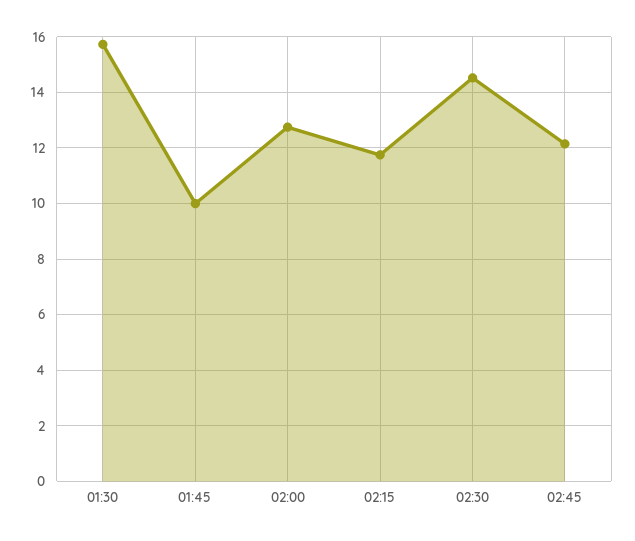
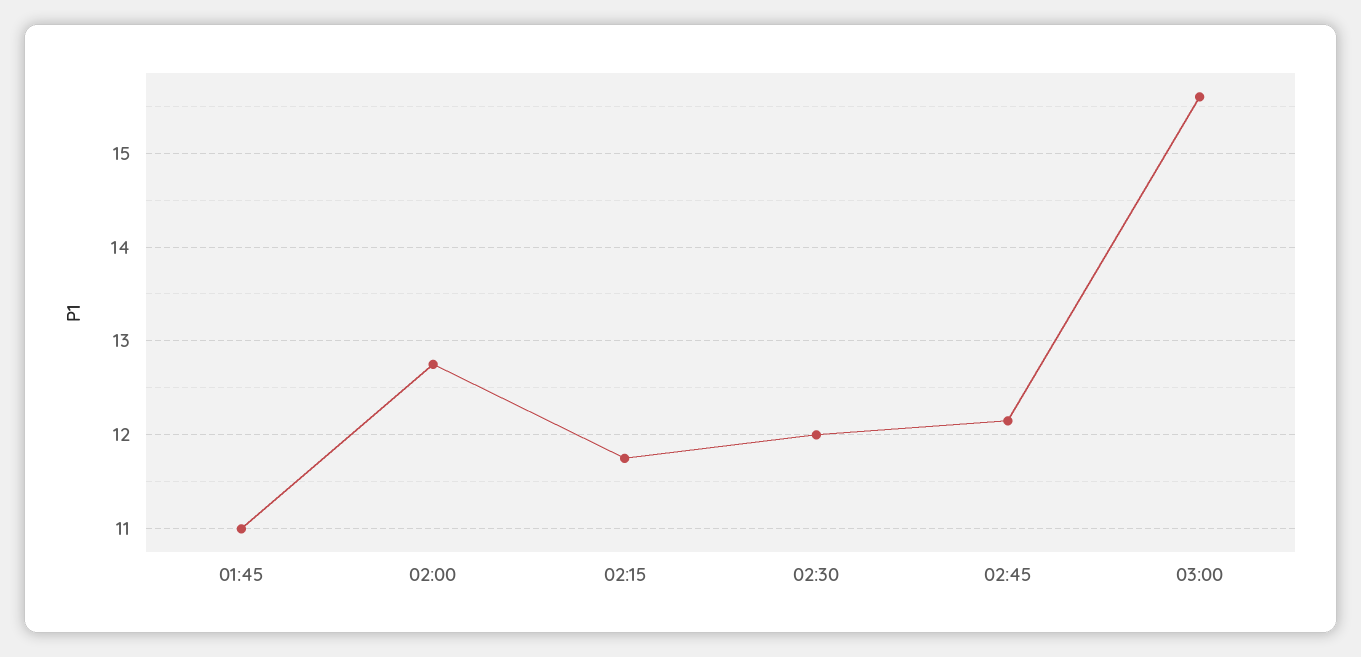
01:30: 15.75 -> none
01:45: 10 -> 11
02:30: 14.5 -> 12
03:00: none -> 15.6

